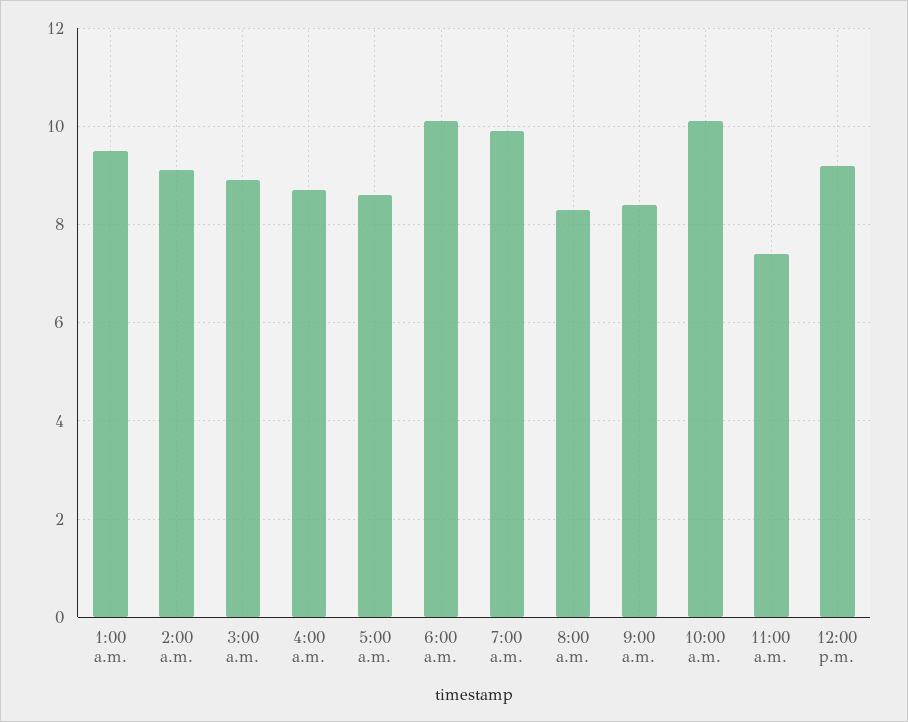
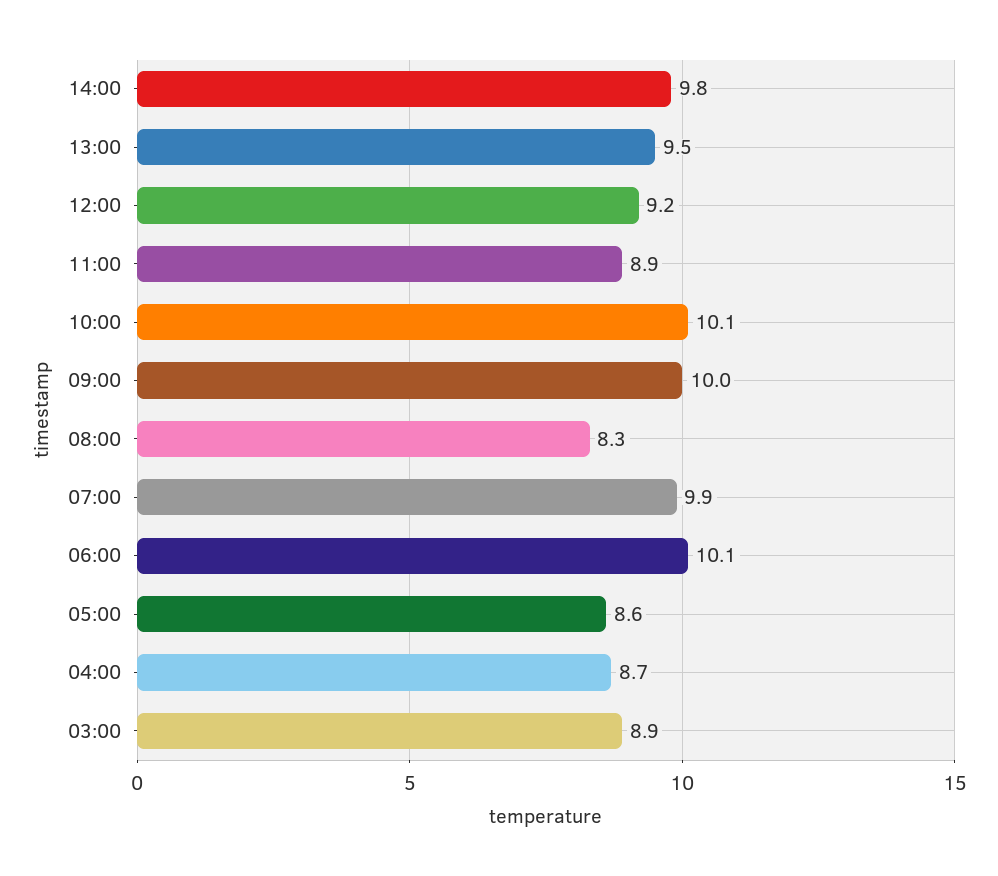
1:00 a.m.: 9.5 -> none
2:00 a.m.: 9 -> none
9:00 a.m.: 8.5 -> 10
11:00 a.m.: 7.5 -> 8.9
14:00: none -> 9.8
13:00: none -> 9.5

